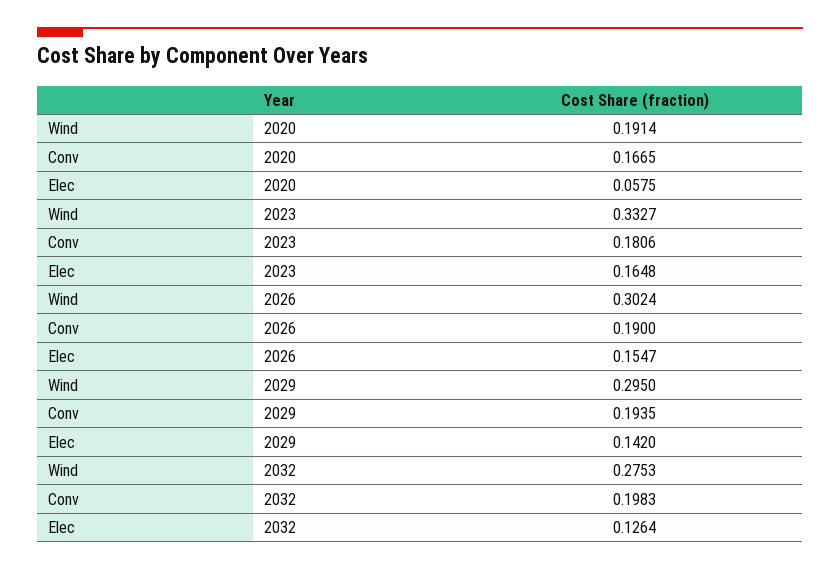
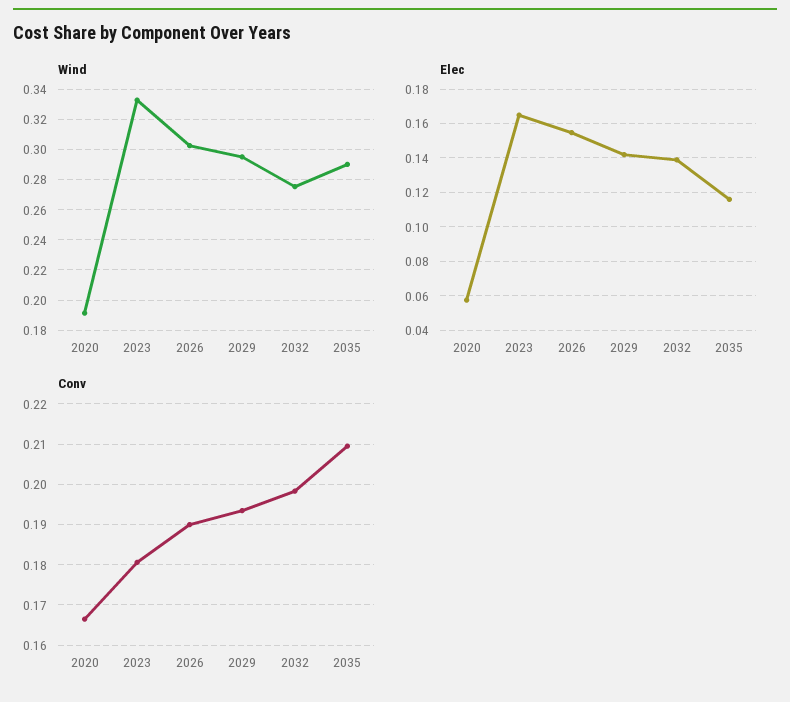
Elec, 2032: 0.1264 -> 0.14
Wind, 2035: none -> 0.29
Elec, 2035: none -> 0.115
Conv, 2035: none -> 0.21

